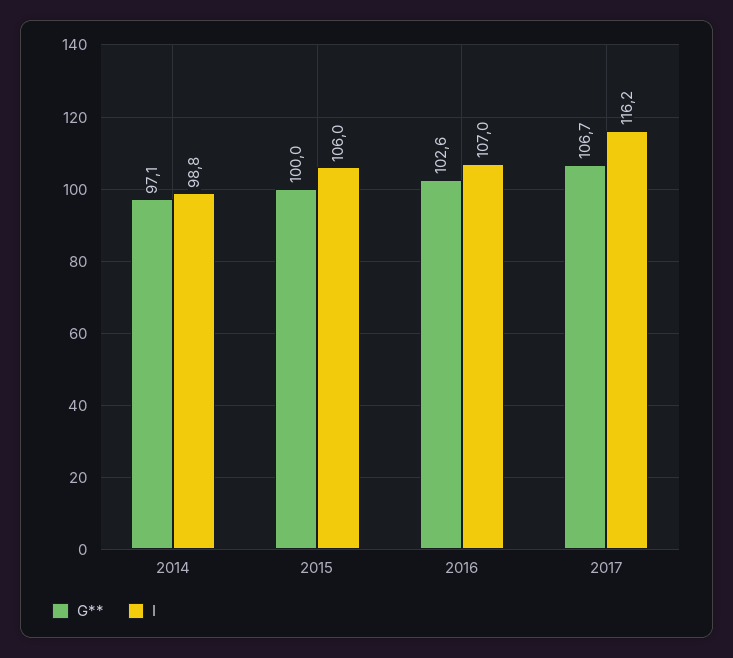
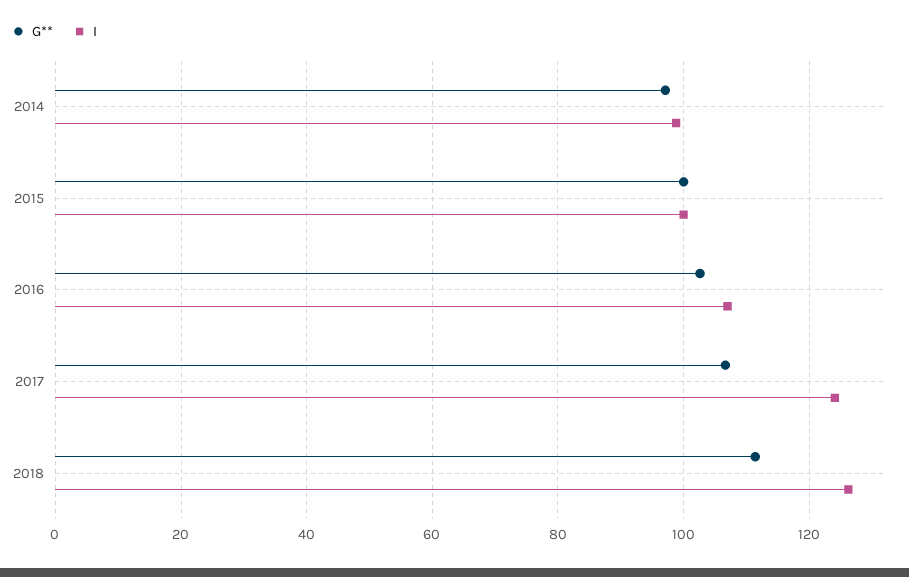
I, 2015: 106 -> 100
I, 2017: 116.2 -> 124
G**, 2018: none -> 112
I, 2018: none -> 126

